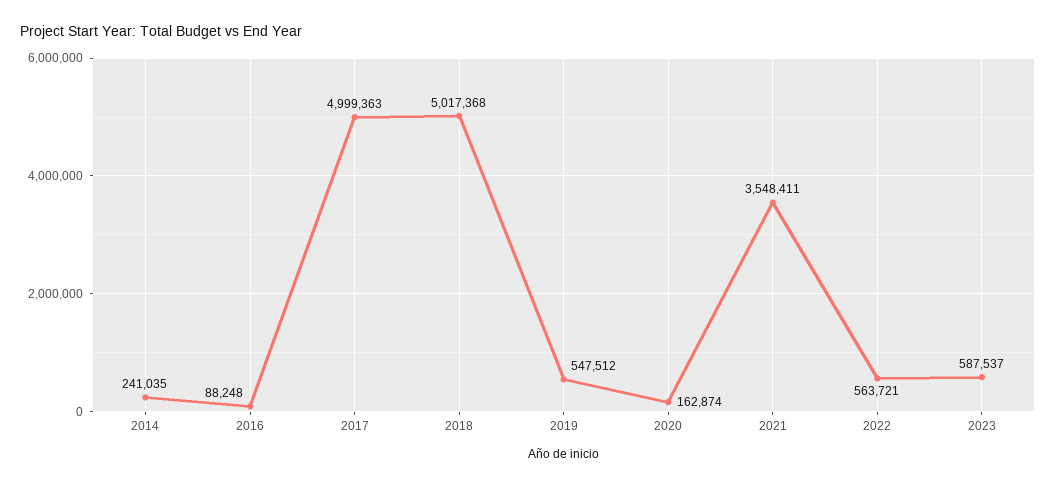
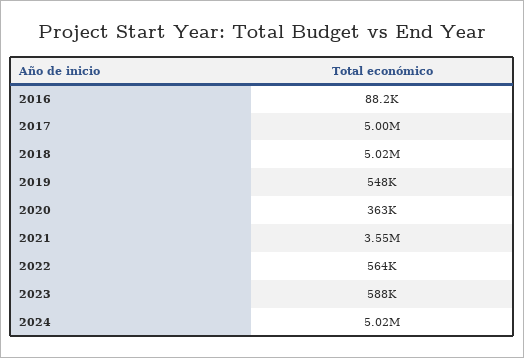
2014: 241035 -> none
2020: 162874 -> 363000
2024: none -> 5020000

